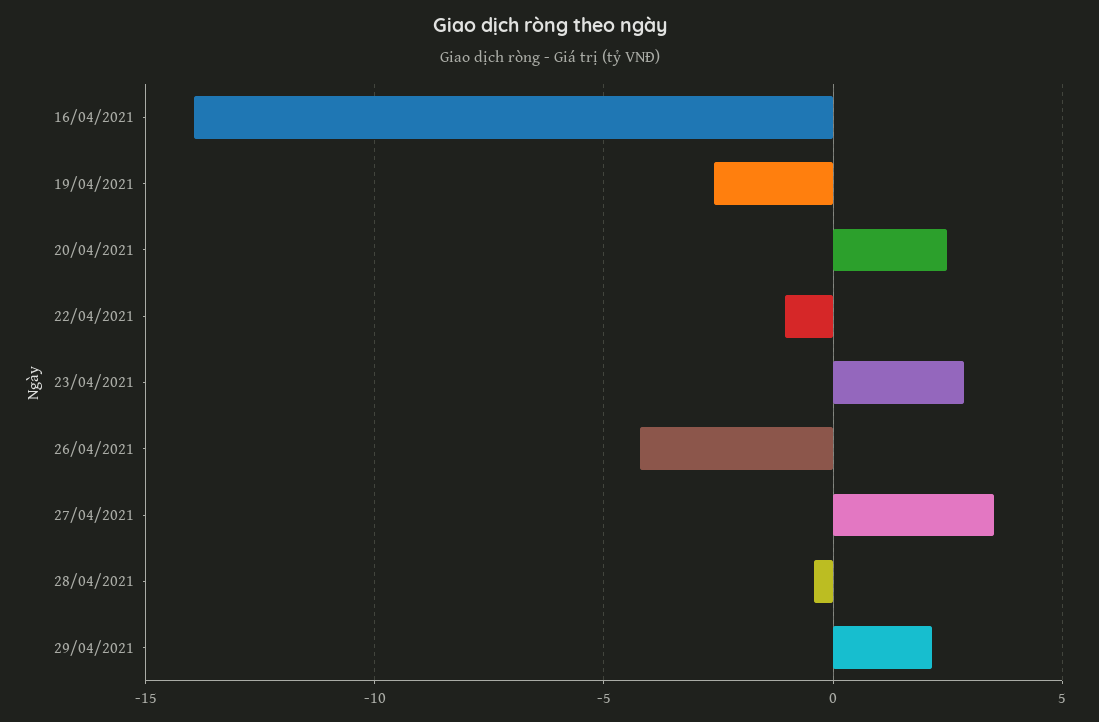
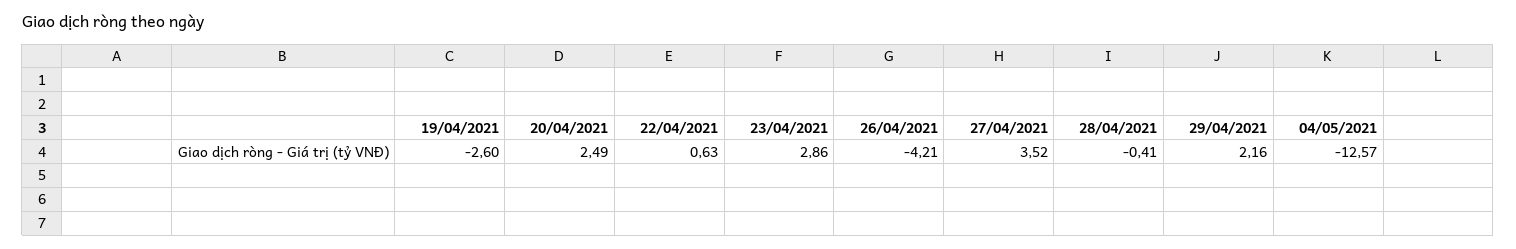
16/04/2021: -14 -> none
22/04/2021: -1 -> 0.63
04/05/2021: none -> -12.57

